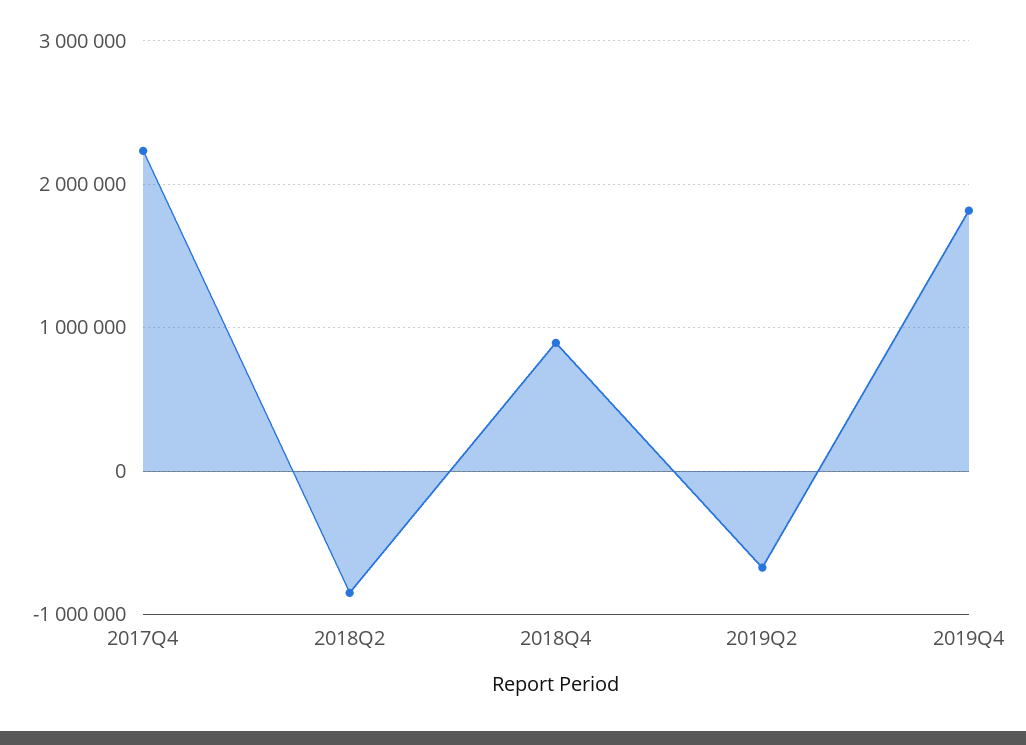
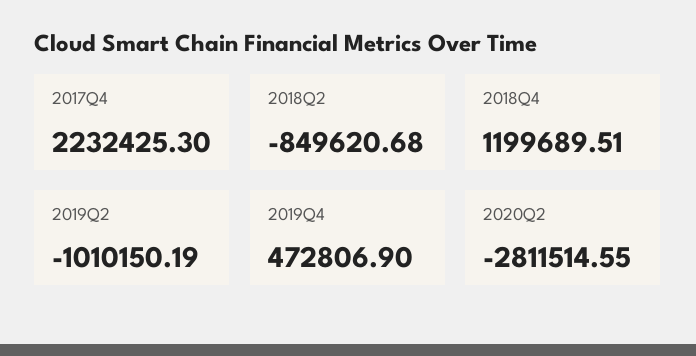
2018Q4: 900000 -> 1199689.51
2019Q2: -700000 -> -1010150.19
2019Q4: 1800000 -> 472806.9
2020Q2: none -> -2811514.55

